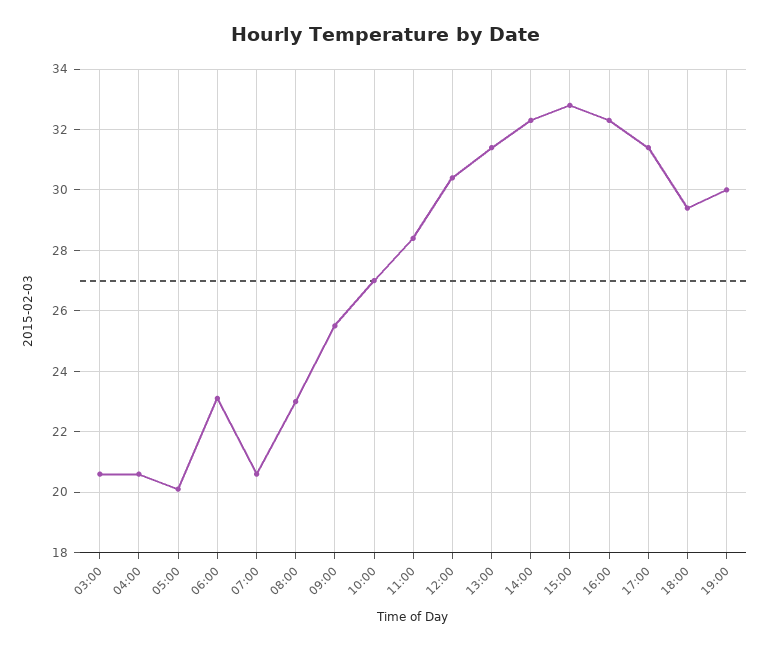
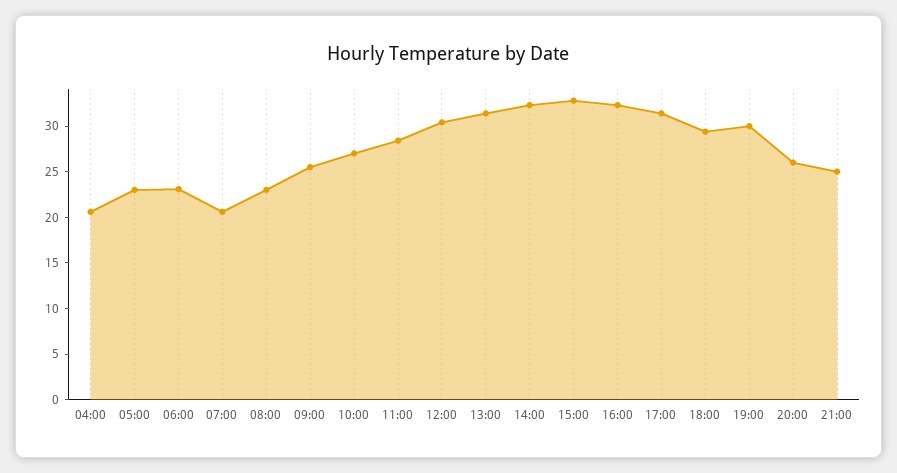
03:00: 20.5 -> none
05:00: 20 -> 23
20:00: none -> 26
21:00: none -> 25

